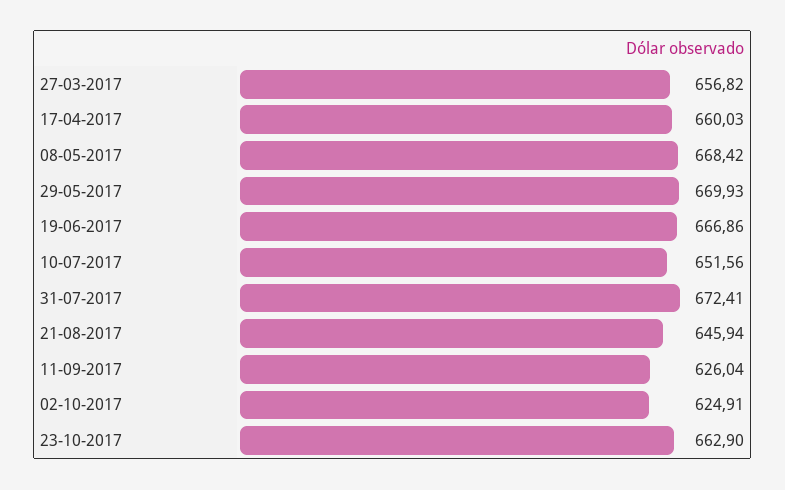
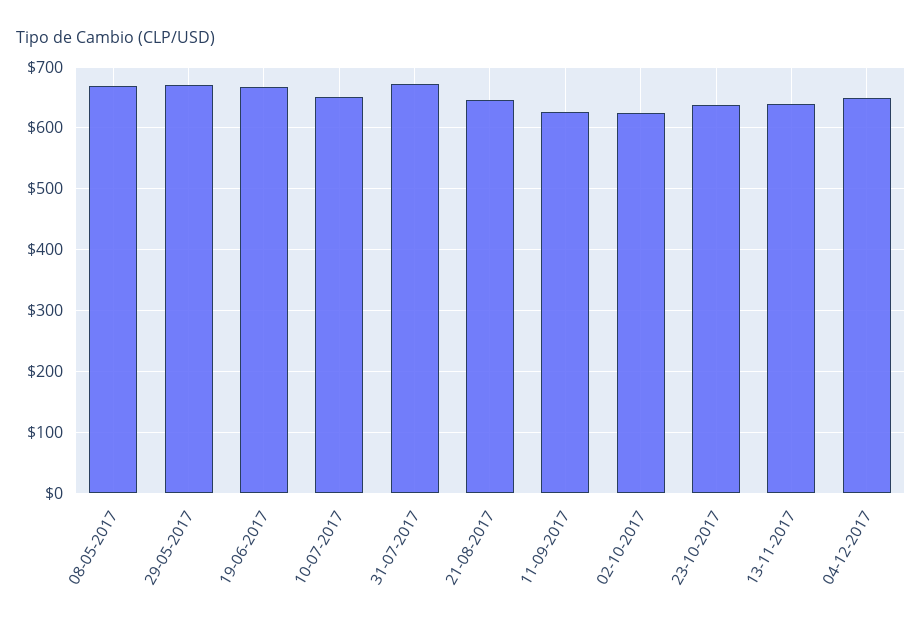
27-03-2017: 656.82 -> none
17-04-2017: 660.03 -> none
23-10-2017: 662.9 -> 640
13-11-2017: none -> 640
04-12-2017: none -> 650

